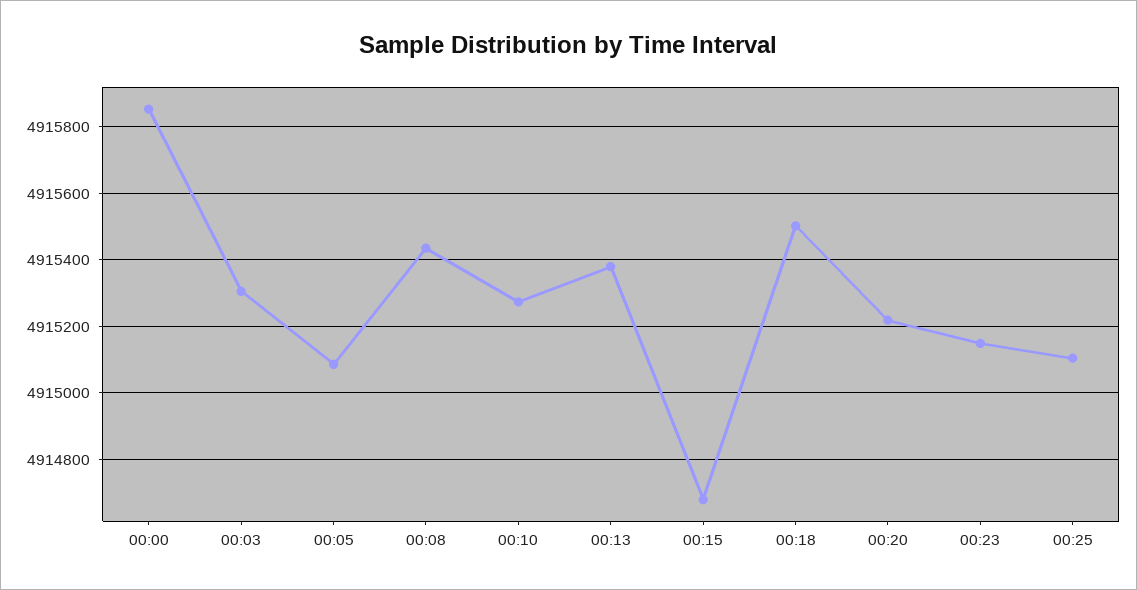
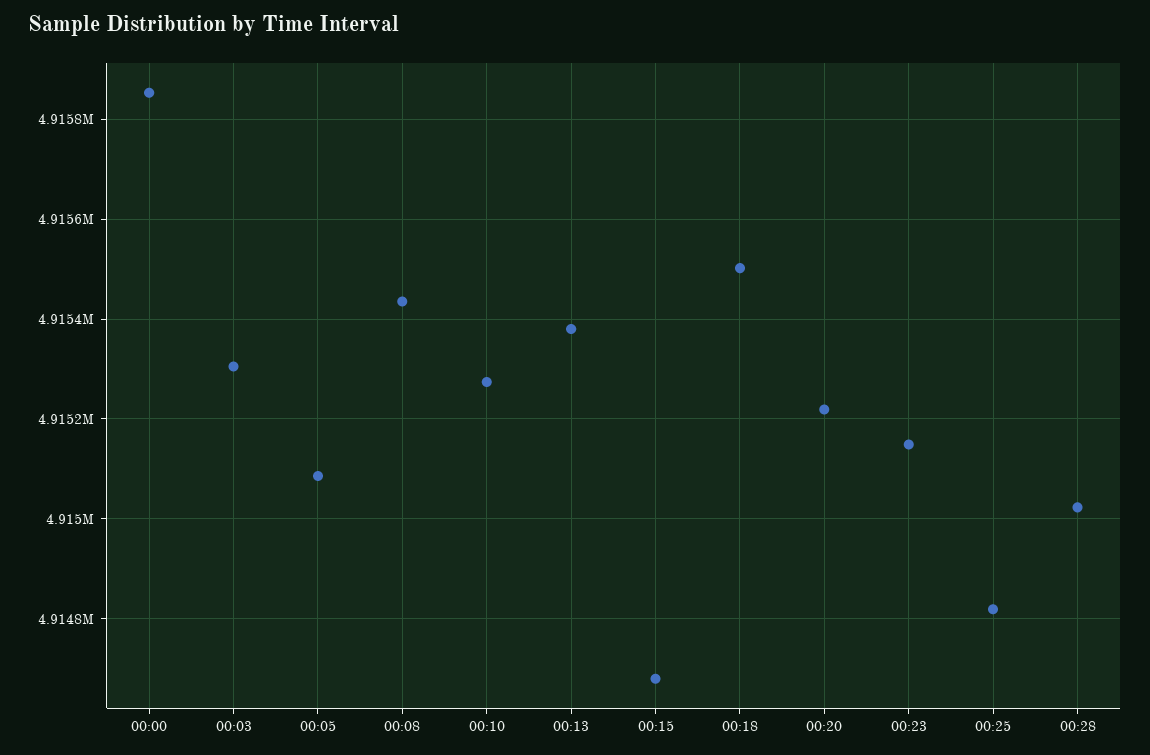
00:25: 4915100 -> 4914820
00:28: none -> 4915020

